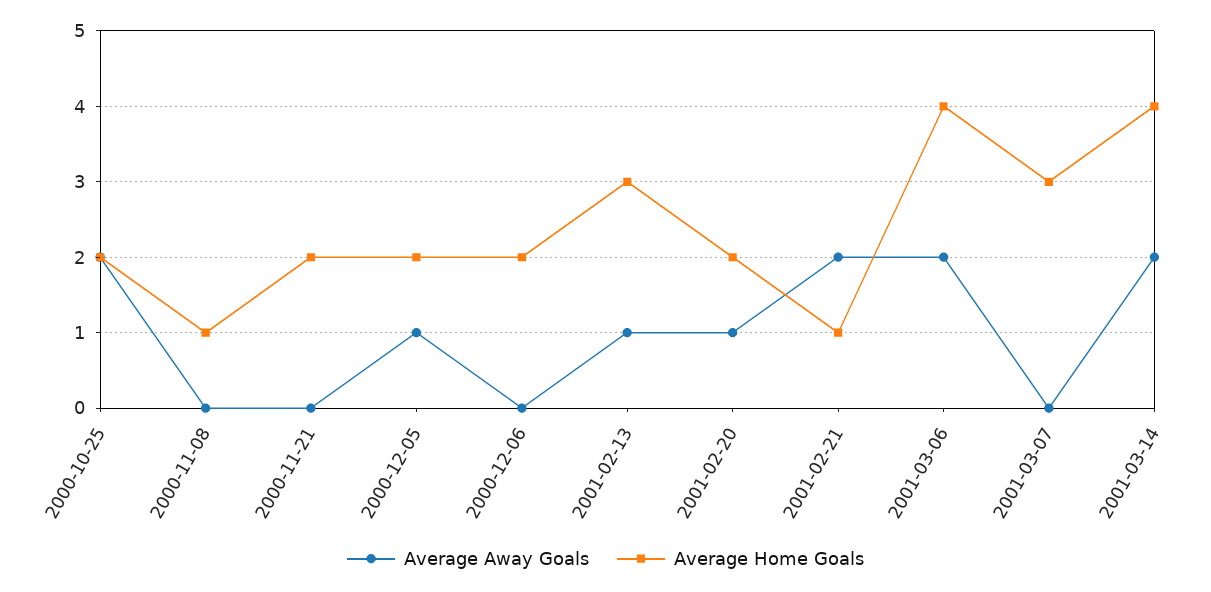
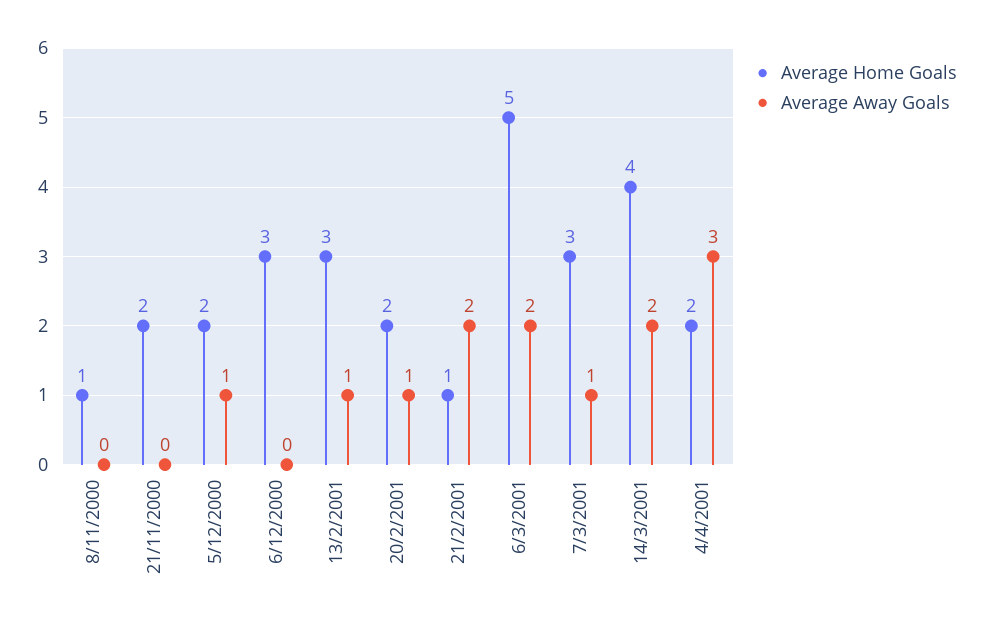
Average Away Goals, 2000-10-25: 2 -> none
Average Home Goals, 2000-10-25: 2 -> none
Average Home Goals, 2000-12-06: 2 -> 3
Average Home Goals, 2001-03-06: 4 -> 5
Average Away Goals, 2001-03-07: 0 -> 1
Average Home Goals, 4/4/2001: none -> 2
Average Away Goals, 4/4/2001: none -> 3

